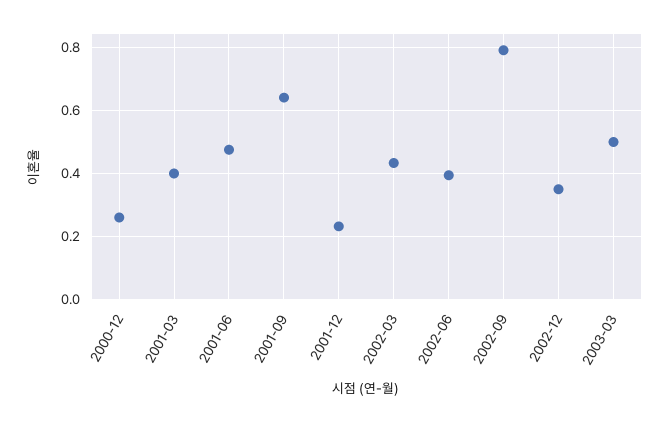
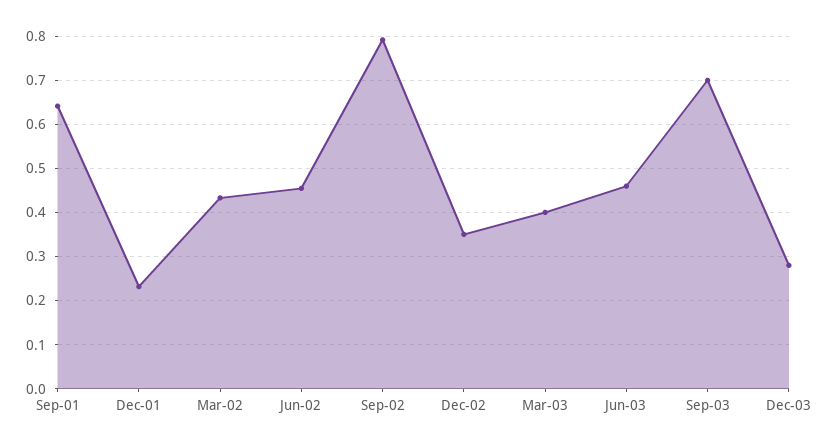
2000-12: 0.26 -> none
2001-03: 0.4 -> none
2001-06: 0.48 -> none
2002-06: 0.4 -> 0.46
2003-03: 0.5 -> 0.4
Jun-03: none -> 0.46
Sep-03: none -> 0.7
Dec-03: none -> 0.28

